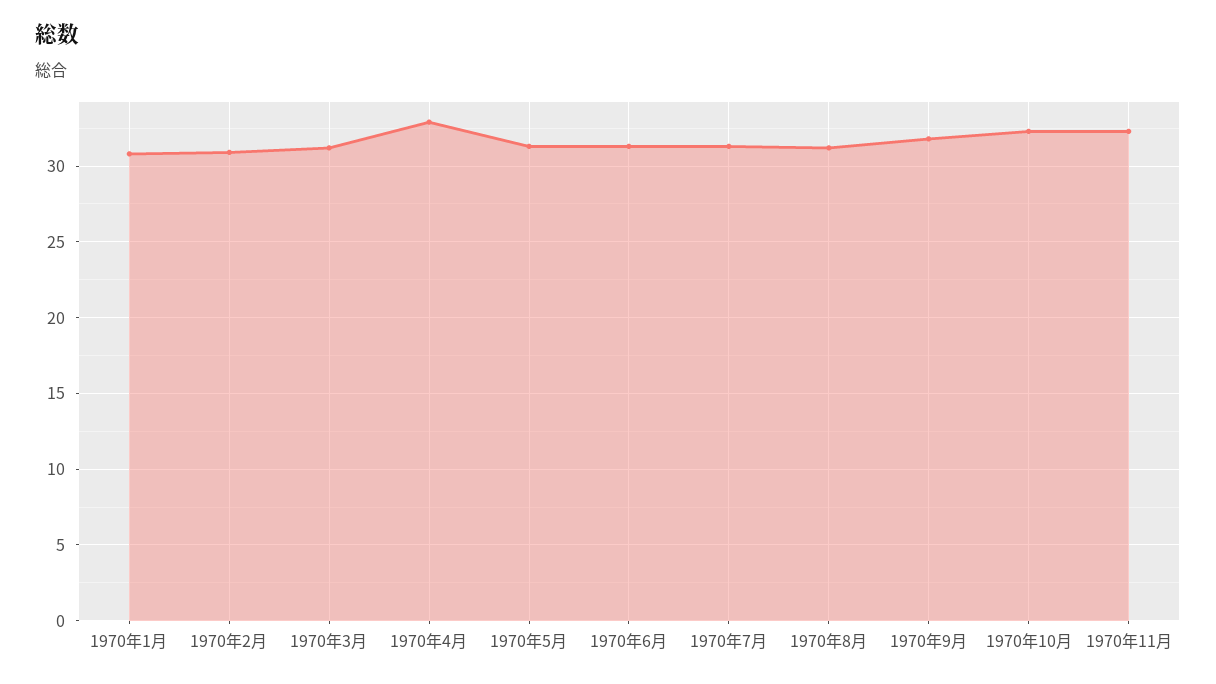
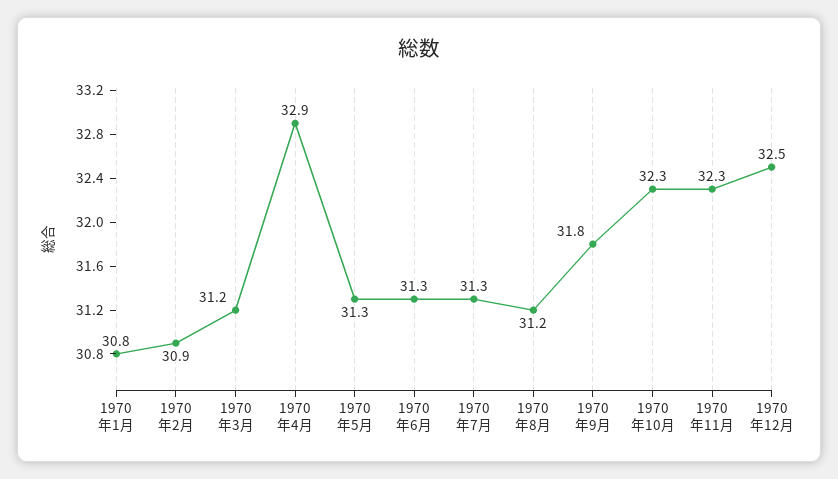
1970年12月: none -> 32.5

